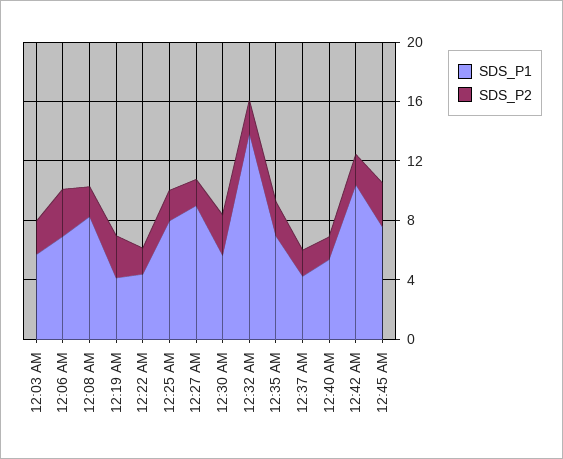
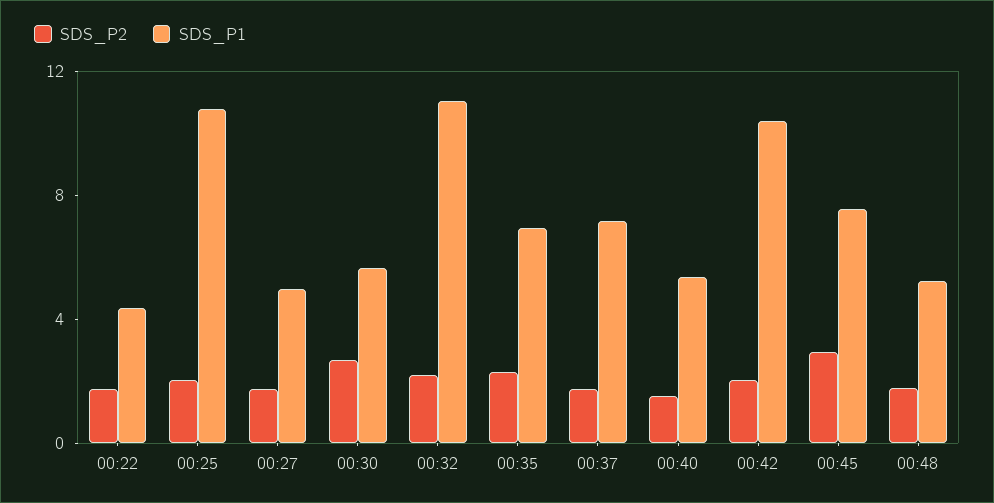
SDS_P1, 12:03 AM: 6 -> none
SDS_P2, 12:03 AM: 2 -> none
SDS_P1, 12:06 AM: 7 -> none
SDS_P2, 12:06 AM: 3 -> none
SDS_P1, 12:08 AM: 8 -> none
SDS_P2, 12:08 AM: 2 -> none
SDS_P1, 12:19 AM: 4 -> none
SDS_P2, 12:19 AM: 3 -> none
SDS_P1, 12:25 AM: 8 -> 11
SDS_P1, 12:27 AM: 9 -> 5
SDS_P1, 12:32 AM: 14 -> 11
SDS_P1, 12:37 AM: 4 -> 7
SDS_P2, 00:48: none -> 2
SDS_P1, 00:48: none -> 5

